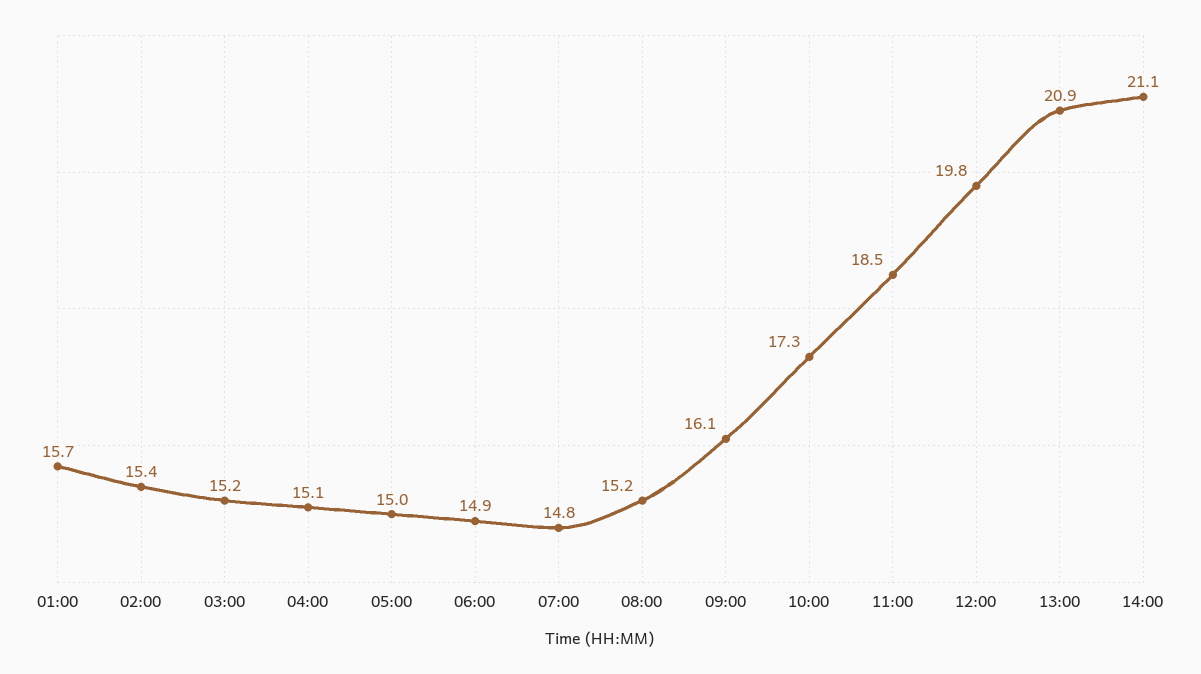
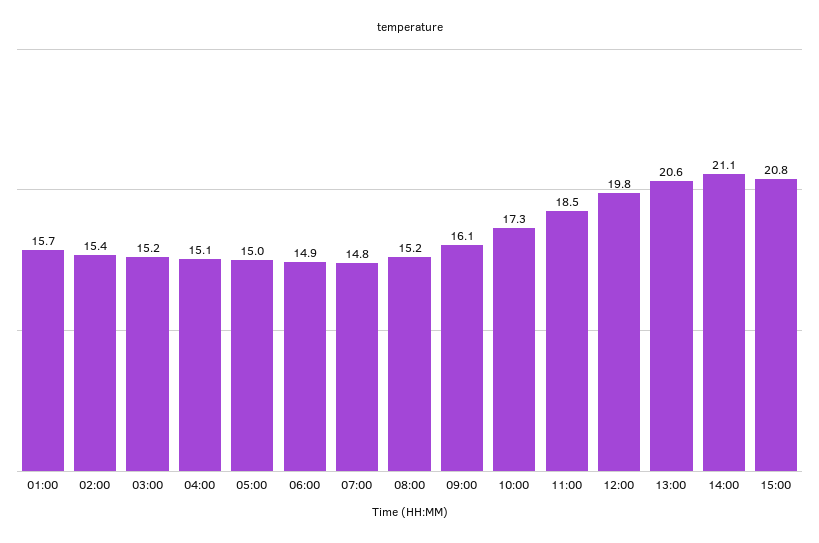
13:00: 20.9 -> 20.6
15:00: none -> 20.8

